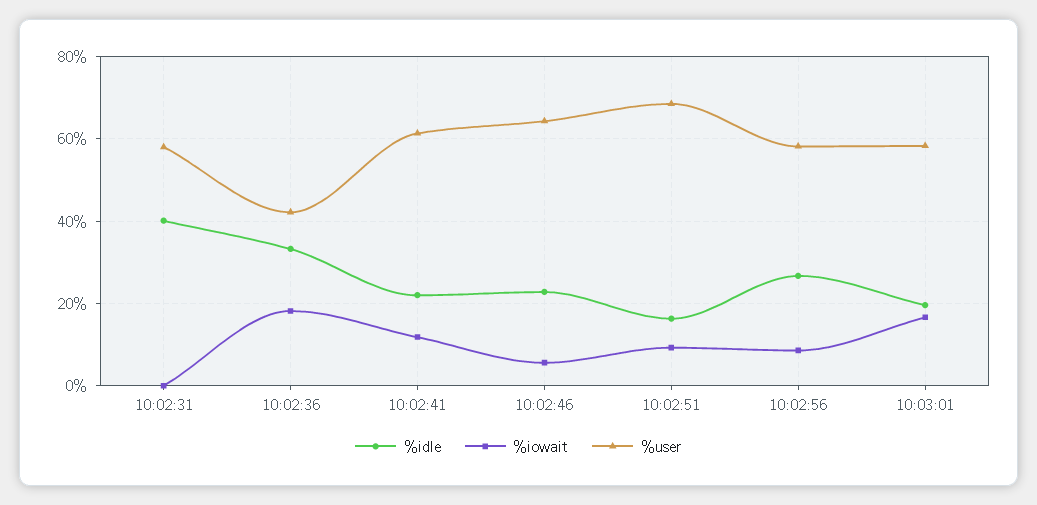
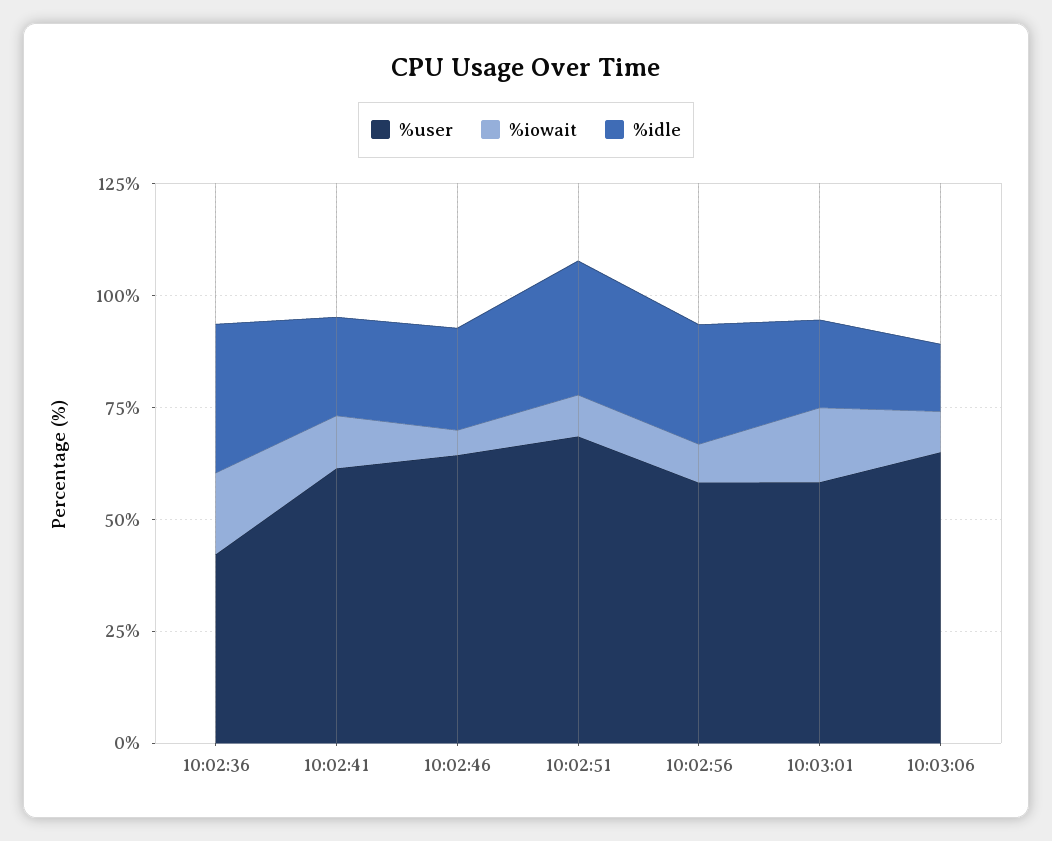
%idle, 10:02:31: 40 -> none
%iowait, 10:02:31: 0 -> none
%user, 10:02:31: 58 -> none
%idle, 10:02:51: 16 -> 30
%user, 10:03:06: none -> 65
%iowait, 10:03:06: none -> 10
%idle, 10:03:06: none -> 15

